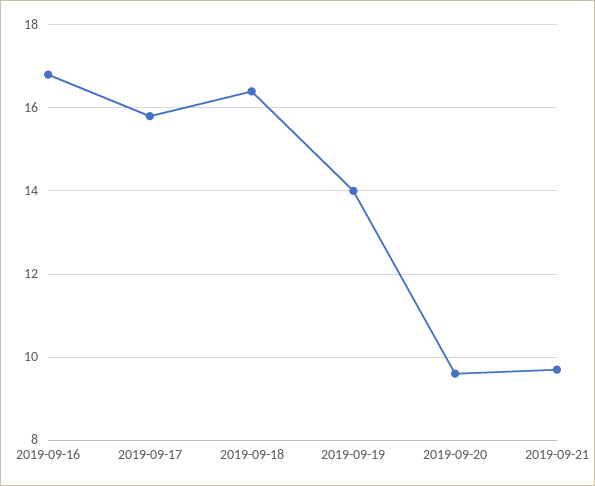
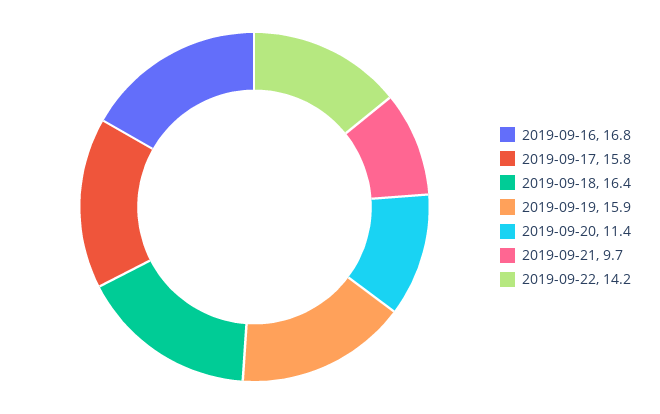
2019-09-19: 14 -> 15.9
2019-09-20: 9.5 -> 11.4
2019-09-22: none -> 14.2

